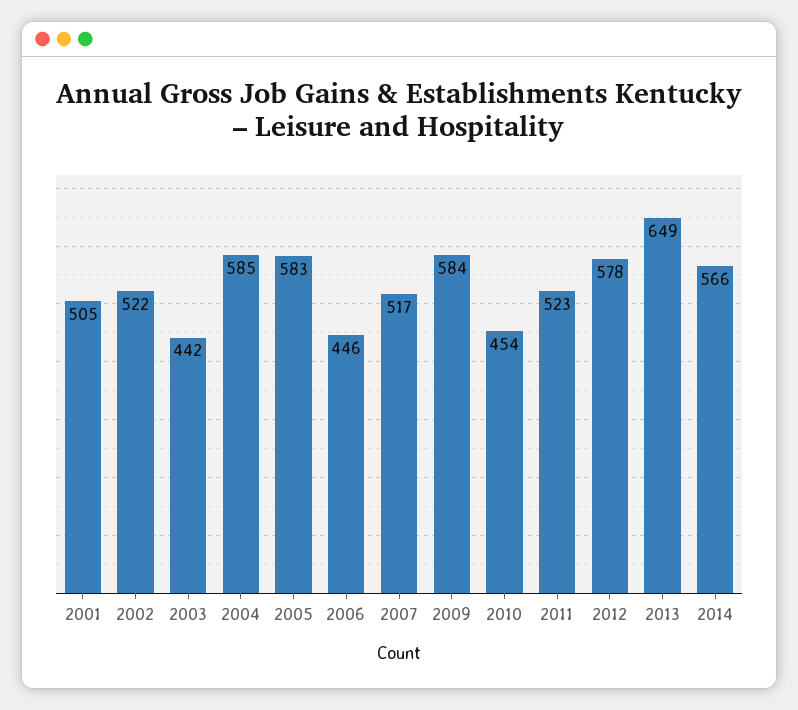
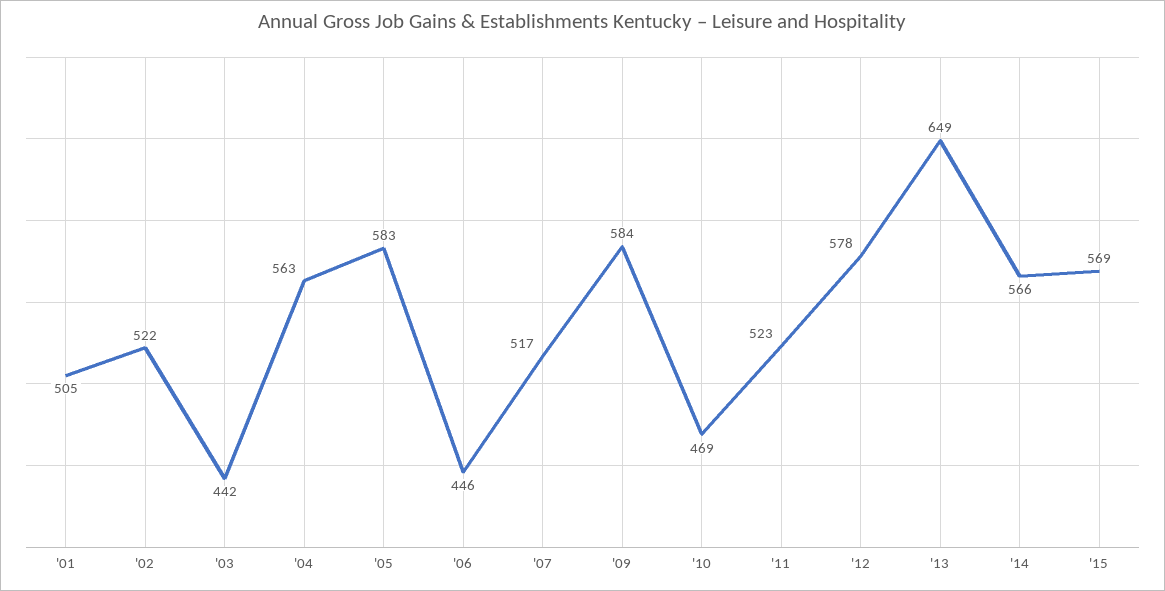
2004: 585 -> 563
2010: 454 -> 469
'15: none -> 569

